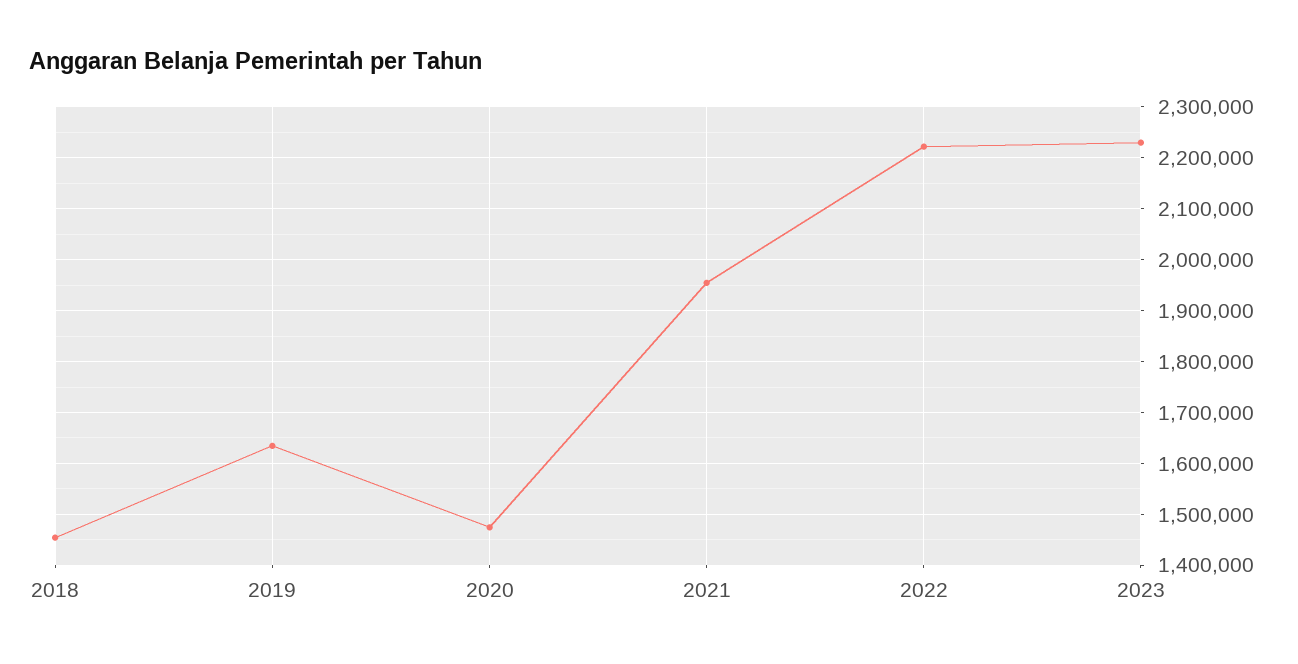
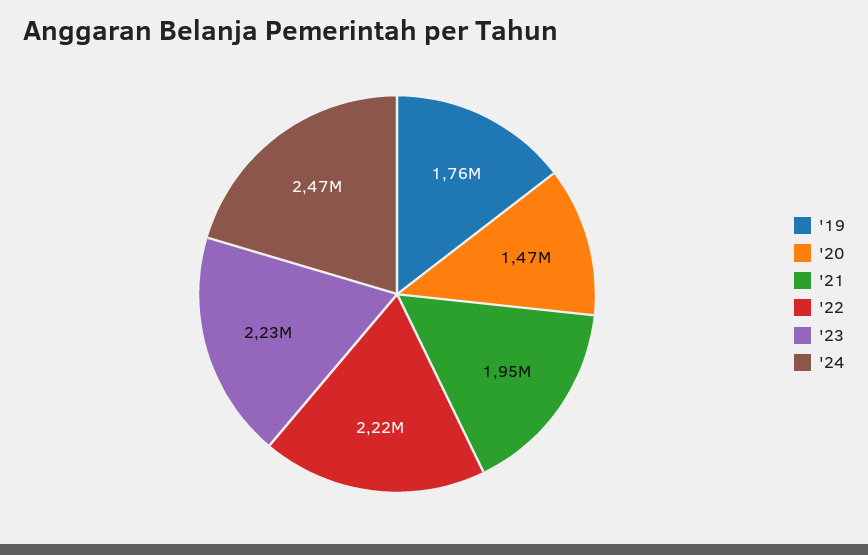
2018: 1460000 -> none
2019: 1640000 -> 1760000
'24: none -> 2470000

